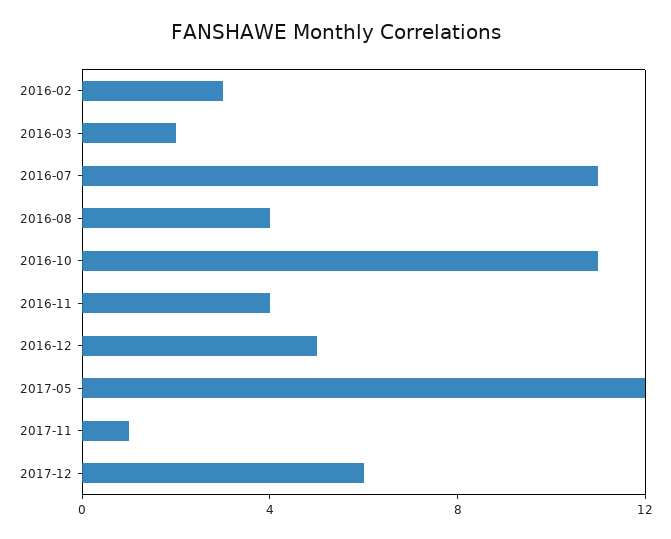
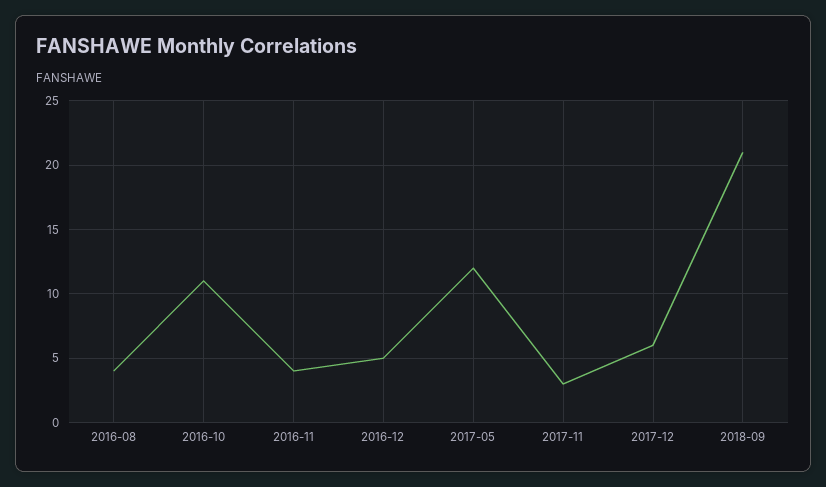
2016-02: 3 -> none
2016-03: 2 -> none
2016-07: 11 -> none
2017-11: 1 -> 3
2018-09: none -> 21

